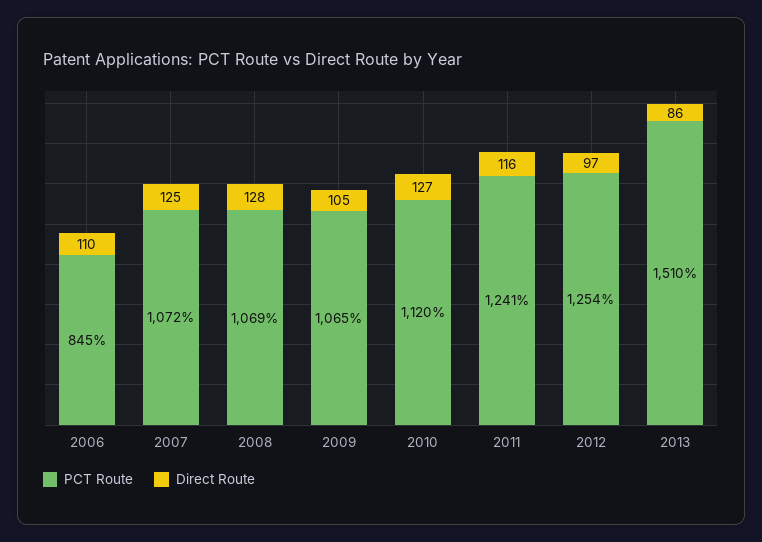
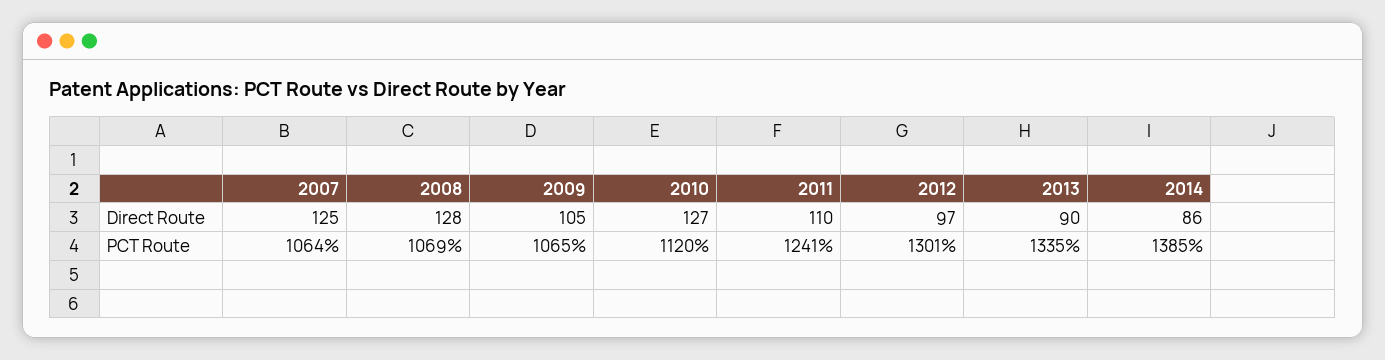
PCT Route, 2006: 845 -> none
Direct Route, 2006: 110 -> none
PCT Route, 2007: 1072 -> 1064
Direct Route, 2011: 116 -> 110
PCT Route, 2012: 1254 -> 1301
PCT Route, 2013: 1510 -> 1335
Direct Route, 2013: 86 -> 90
Direct Route, 2014: none -> 86
PCT Route, 2014: none -> 1385

